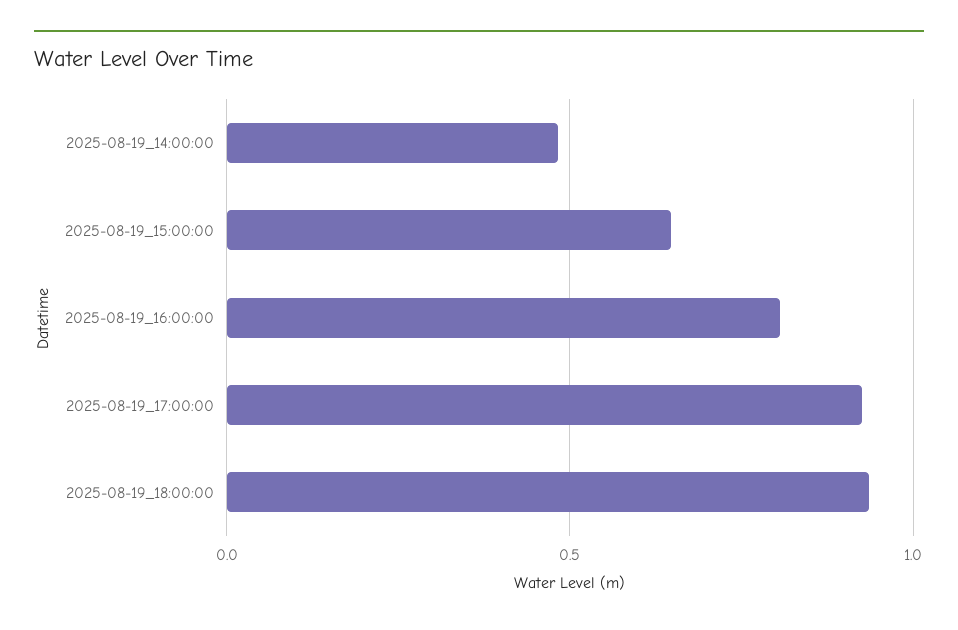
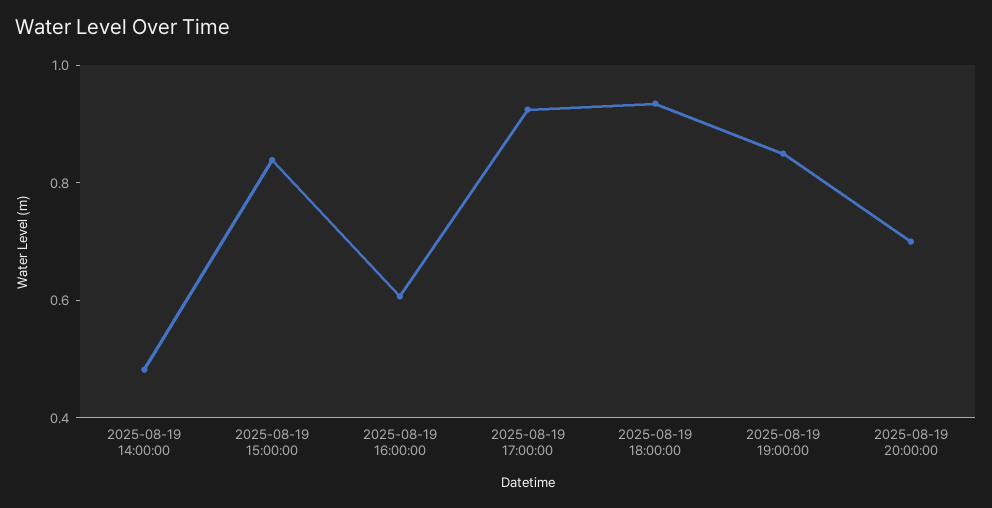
2025-08-19_15:00:00: 0.65 -> 0.85
2025-08-19_16:00:00: 0.8 -> 0.6
2025-08-19 19:00:00: none -> 0.85
2025-08-19 20:00:00: none -> 0.7

